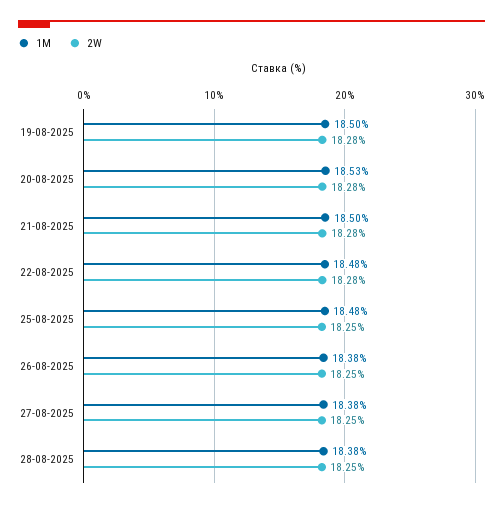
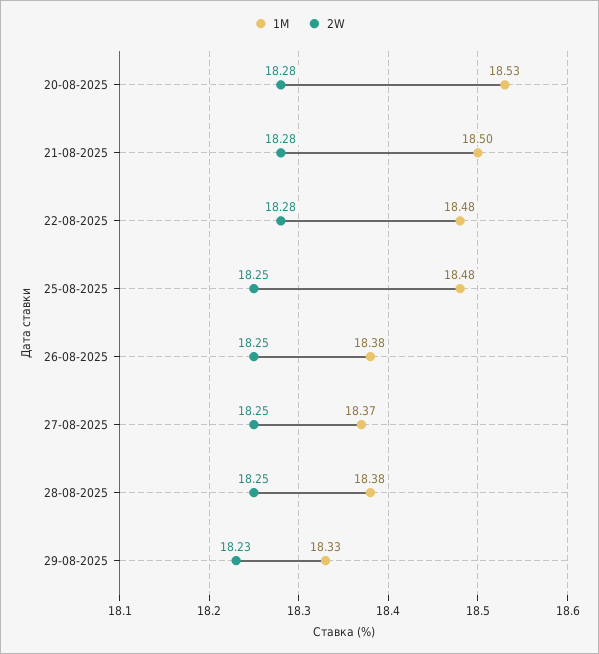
1M, 19-08-2025: 18.5 -> none
2W, 19-08-2025: 18.28 -> none
1M, 27-08-2025: 18.38 -> 18.37
1M, 29-08-2025: none -> 18.33
2W, 29-08-2025: none -> 18.23

